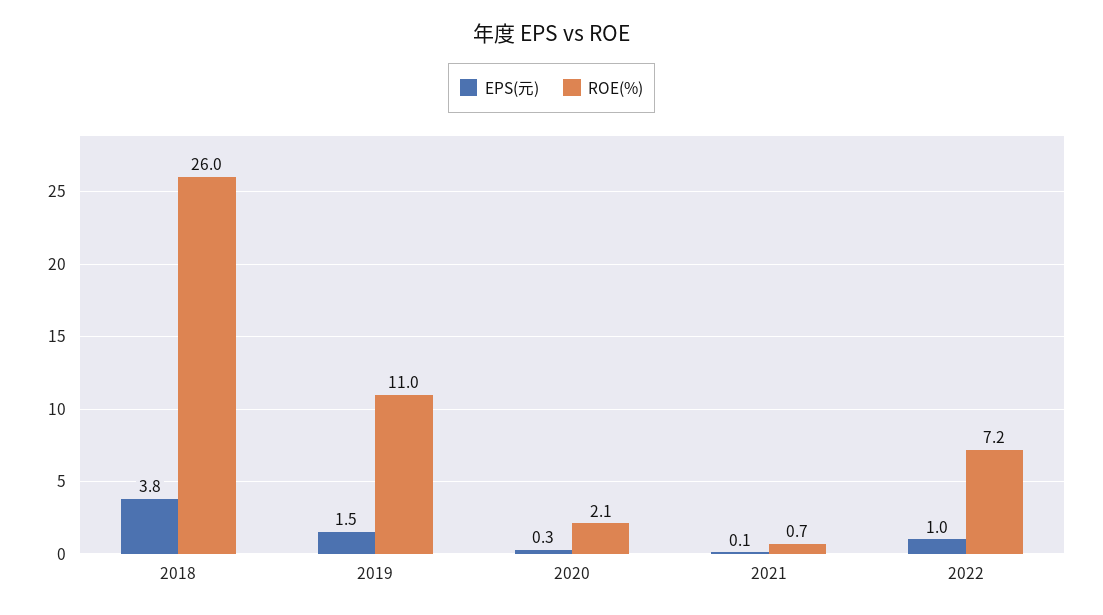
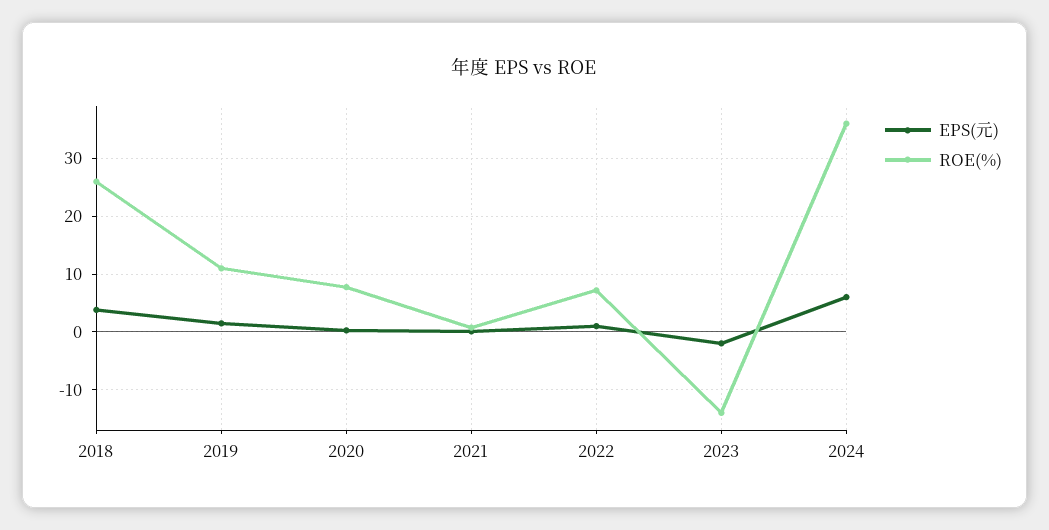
ROE(%), 2020: 2.1 -> 8
EPS(元), 2023: none -> -2
ROE(%), 2023: none -> -14
EPS(元), 2024: none -> 6
ROE(%), 2024: none -> 36

